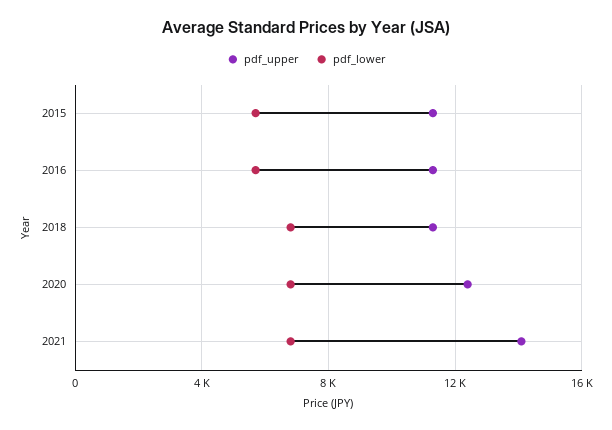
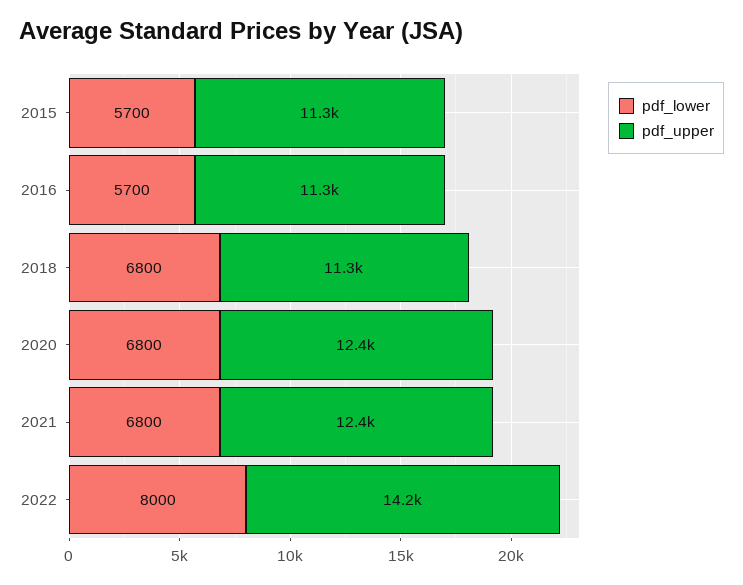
pdf_upper, 2021: 14000 -> 12400
pdf_lower, 2022: none -> 8000
pdf_upper, 2022: none -> 14200

